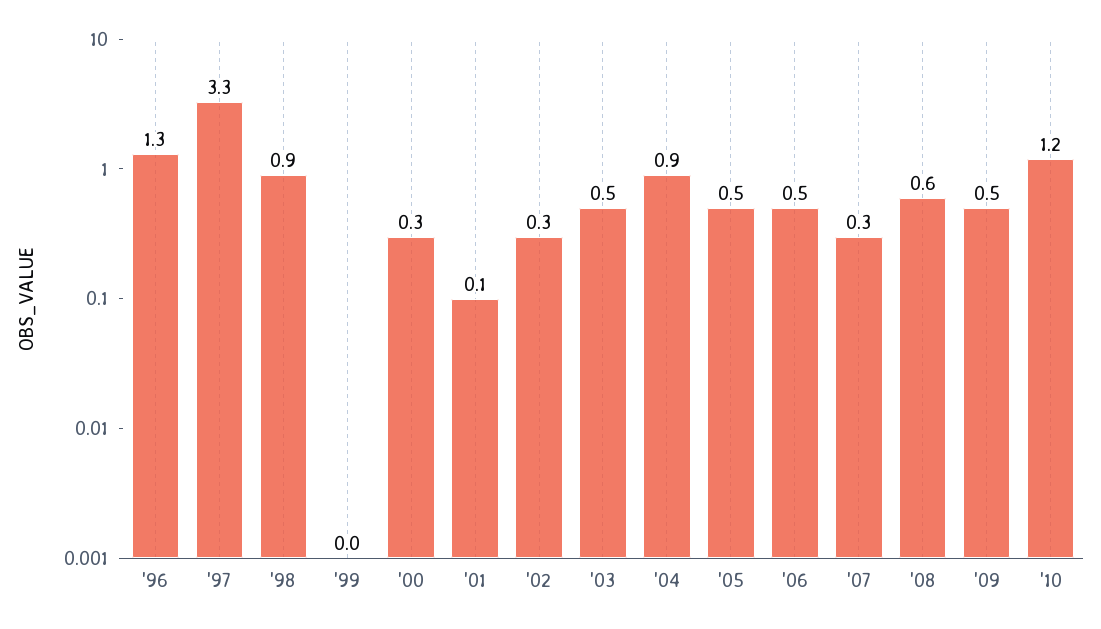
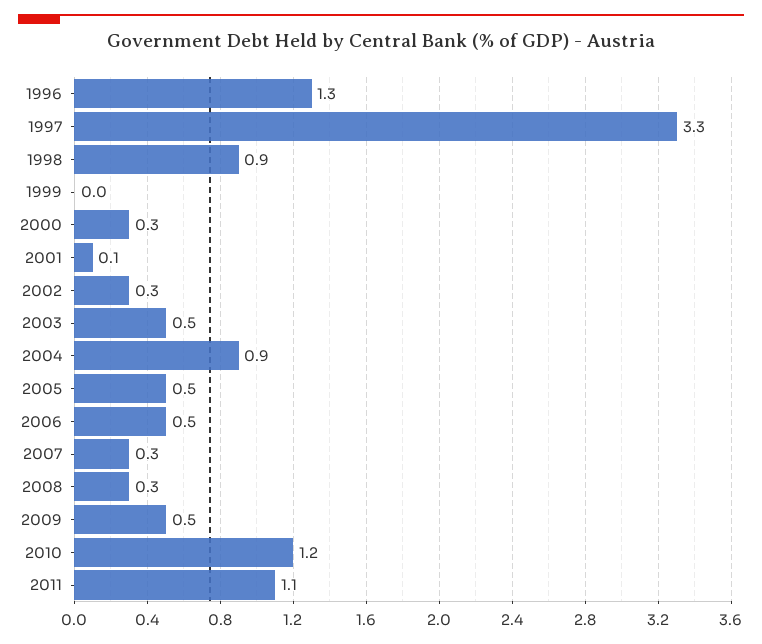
'08: 0.6 -> 0.3
2011: none -> 1.1

